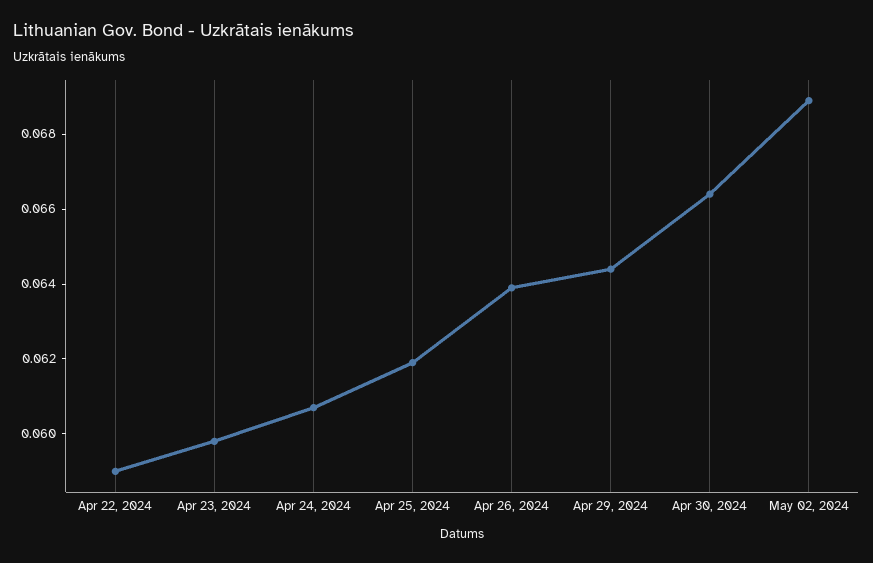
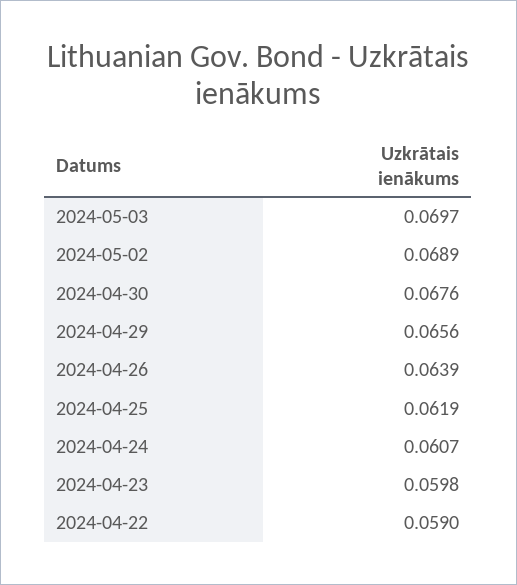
Apr 29, 2024: 0.0645 -> 0.0656
Apr 30, 2024: 0.0665 -> 0.0676
2024-05-03: none -> 0.0697

